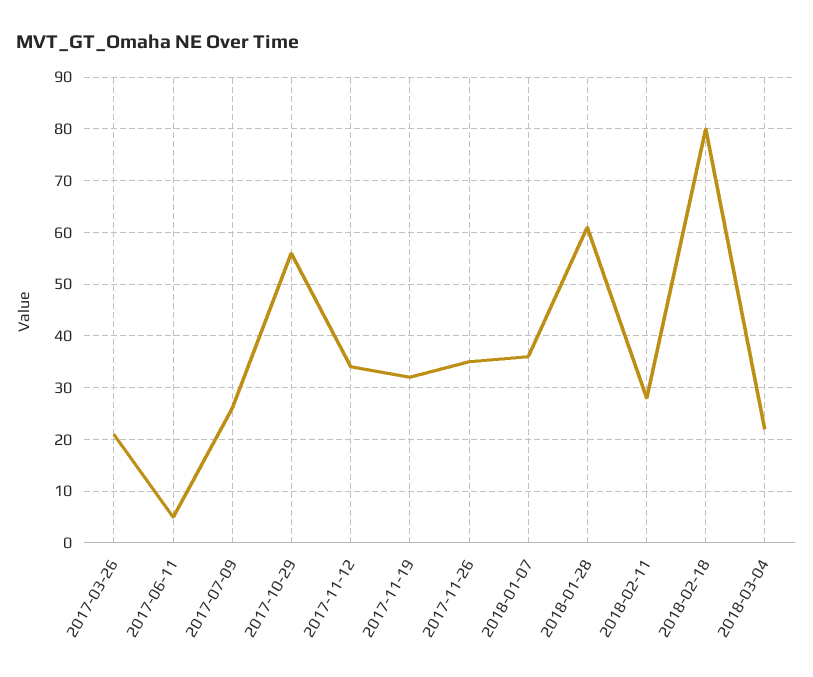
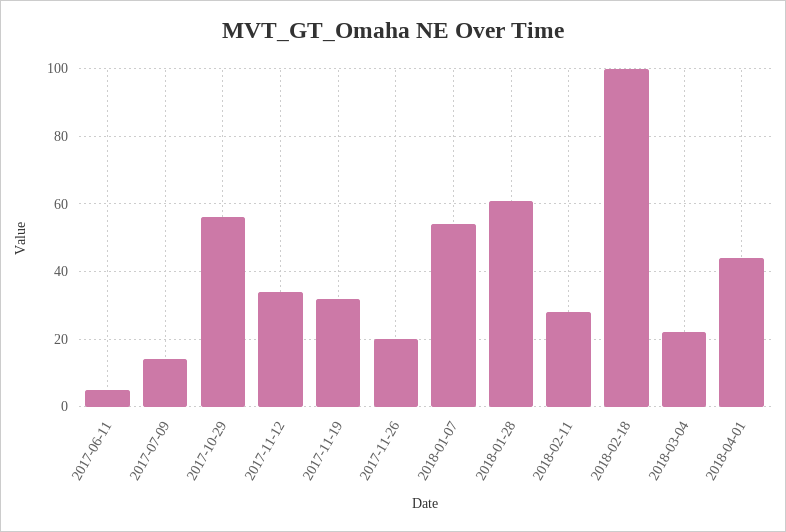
2017-03-26: 20 -> none
2017-07-09: 25 -> 15
2017-11-26: 35 -> 20
2018-01-07: 35 -> 55
2018-02-18: 80 -> 100
2018-04-01: none -> 45

